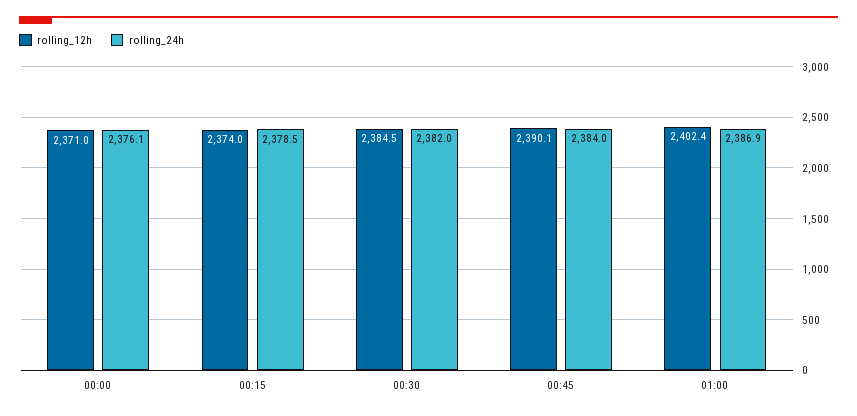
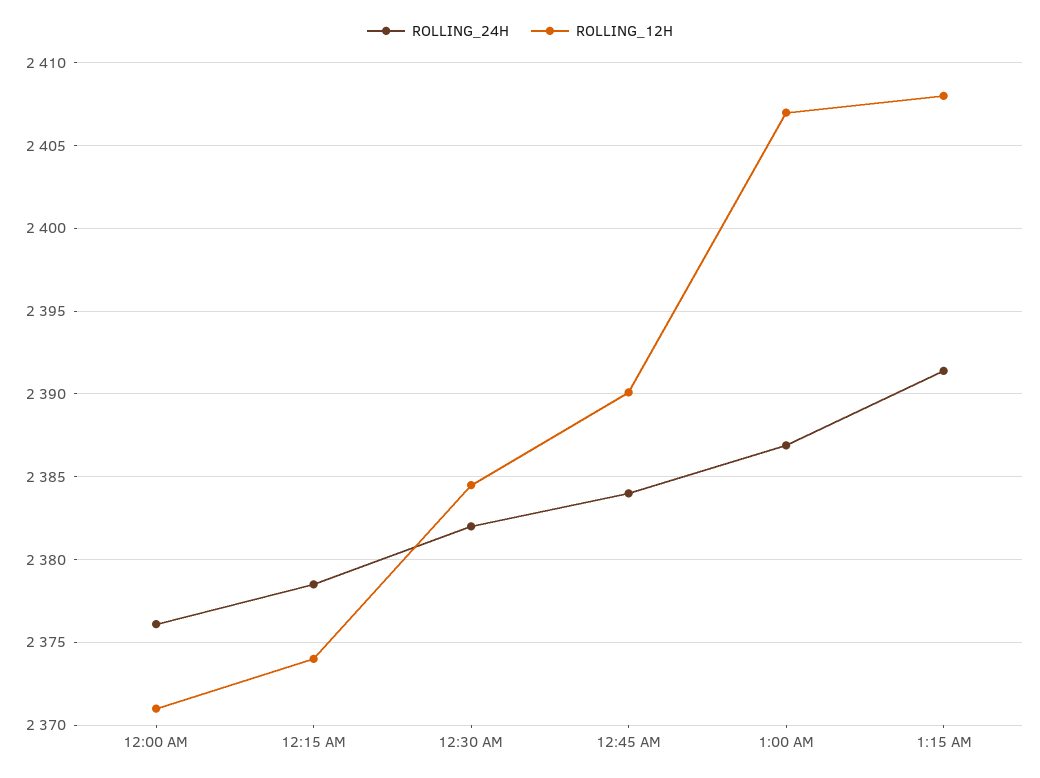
rolling_12h, 01:00: 2402.4 -> 2407
rolling_24h, 1:15 AM: none -> 2391.5
rolling_12h, 1:15 AM: none -> 2408

